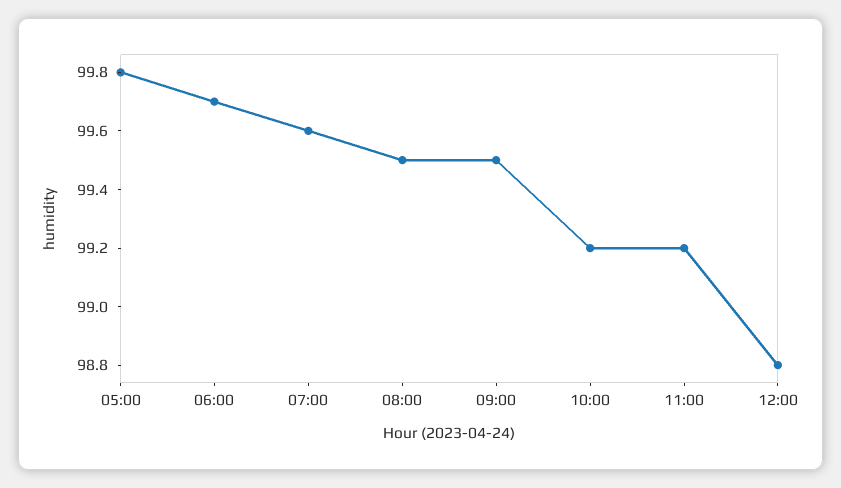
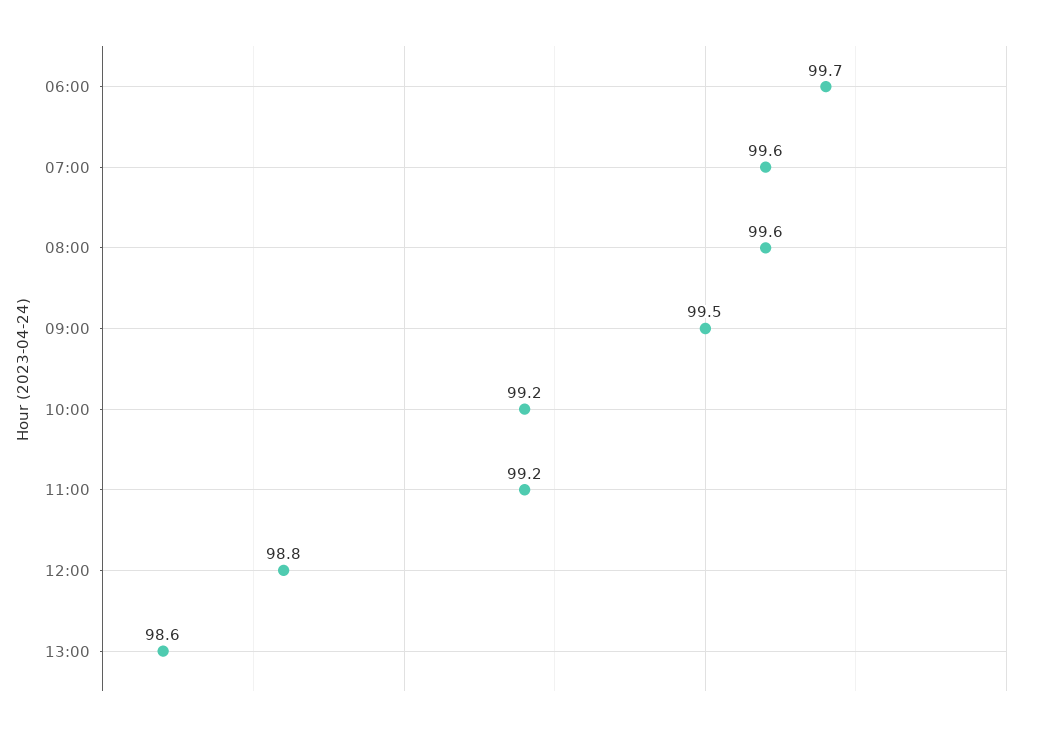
05:00: 99.8 -> none
08:00: 99.5 -> 99.6
13:00: none -> 98.6

